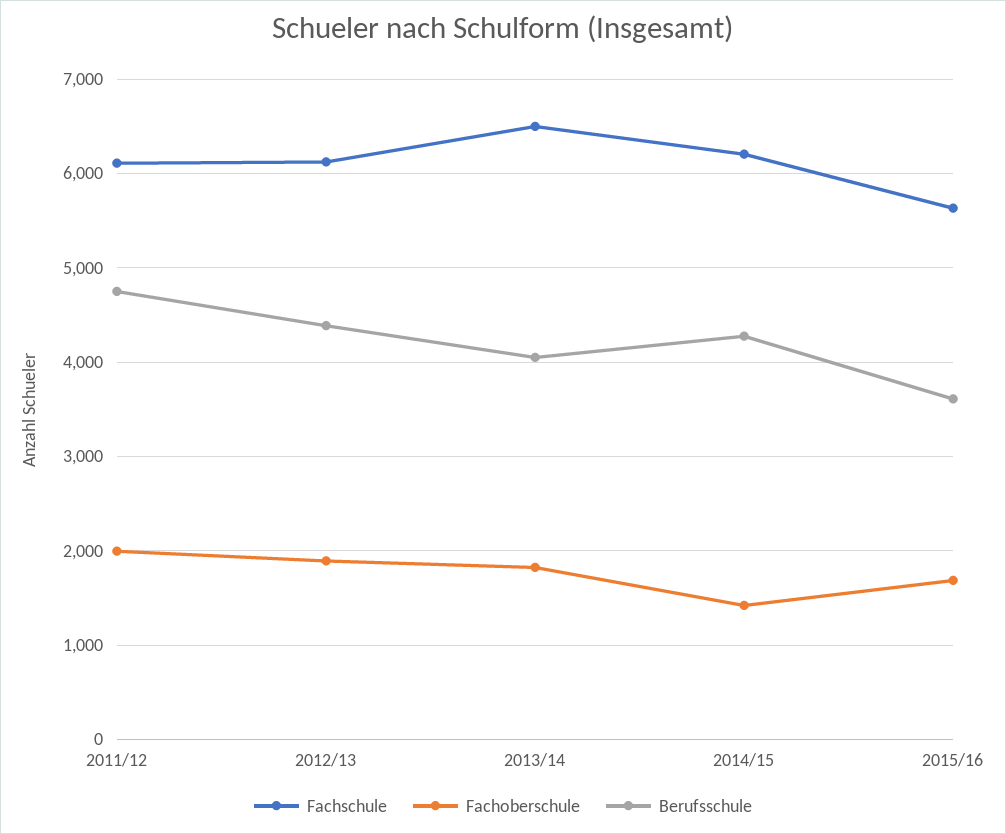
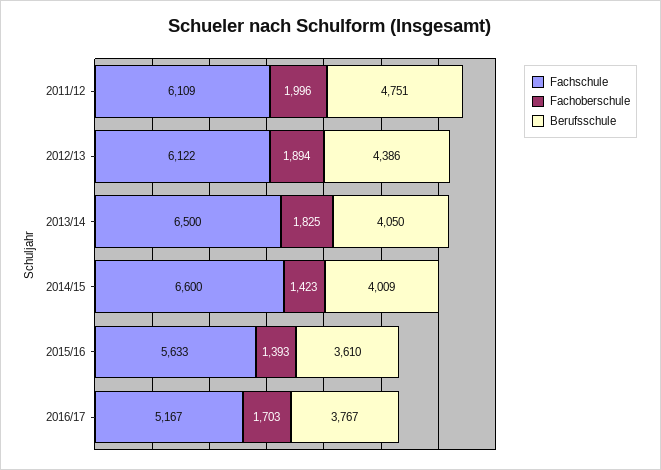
Fachschule, 2014/15: 6200 -> 6600
Berufsschule, 2014/15: 4300 -> 4009
Fachoberschule, 2015/16: 1700 -> 1393
Fachschule, 2016/17: none -> 5167
Fachoberschule, 2016/17: none -> 1703
Berufsschule, 2016/17: none -> 3767

